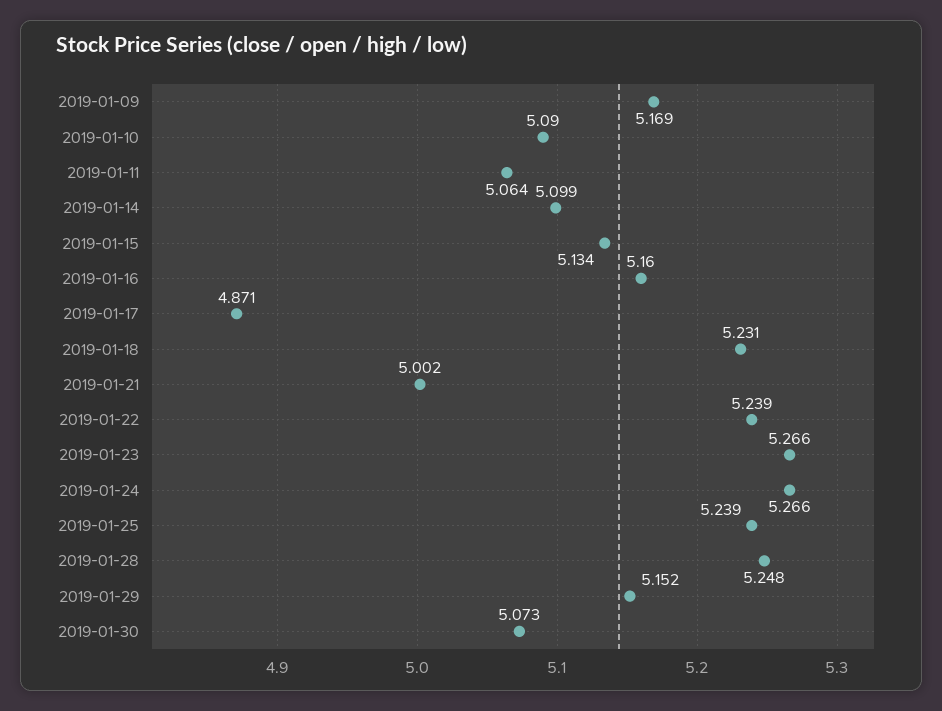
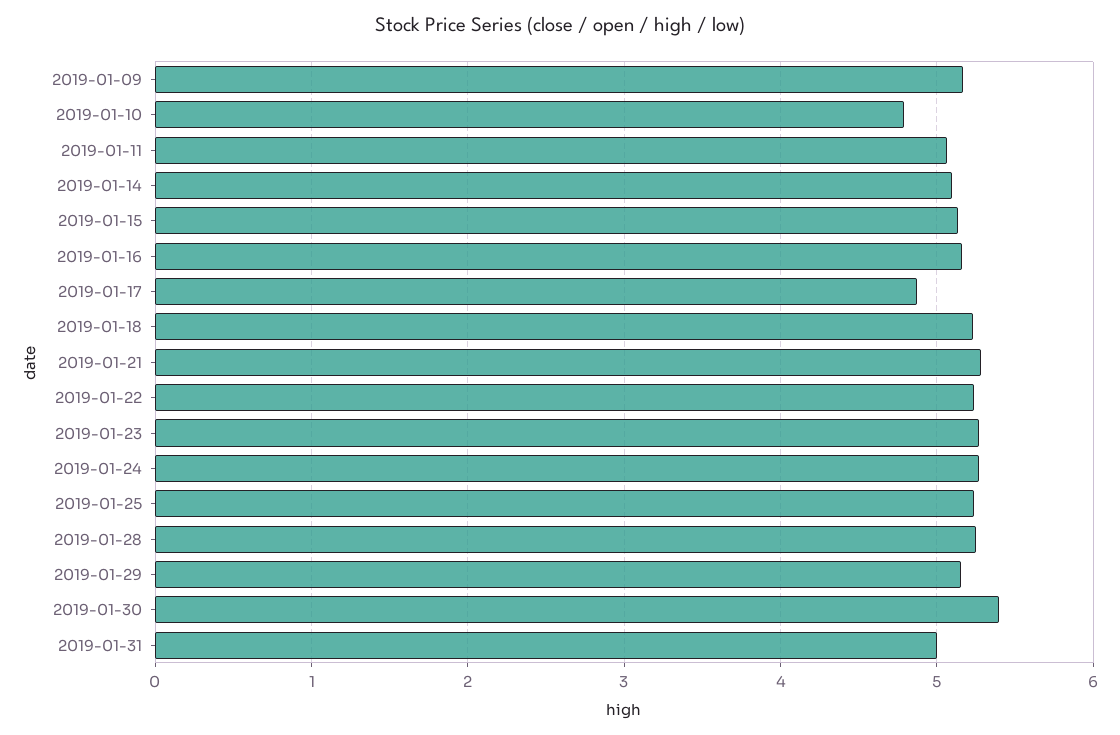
2019-01-10: 5.09 -> 4.8
2019-01-21: 5.002 -> 5.3
2019-01-30: 5.073 -> 5.4
2019-01-31: none -> 5

